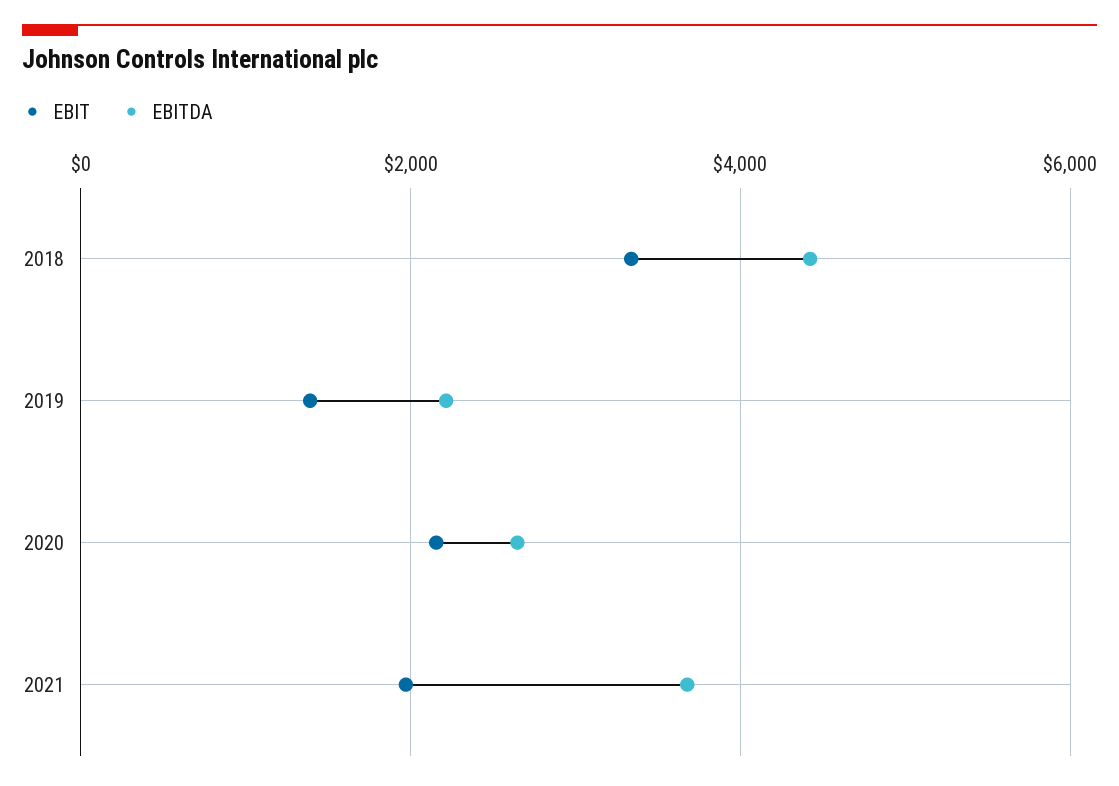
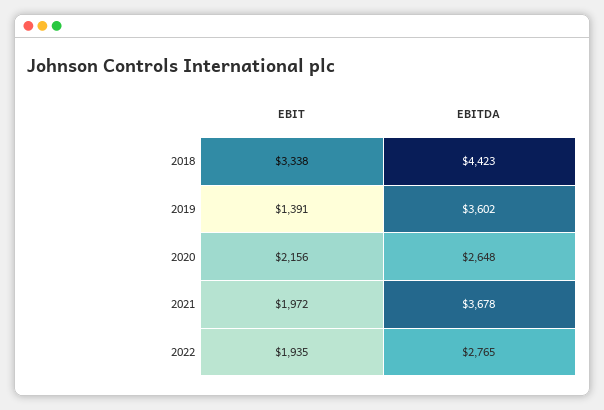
EBITDA, 2019: 2200 -> 3602
EBIT, 2022: none -> 1935
EBITDA, 2022: none -> 2765

